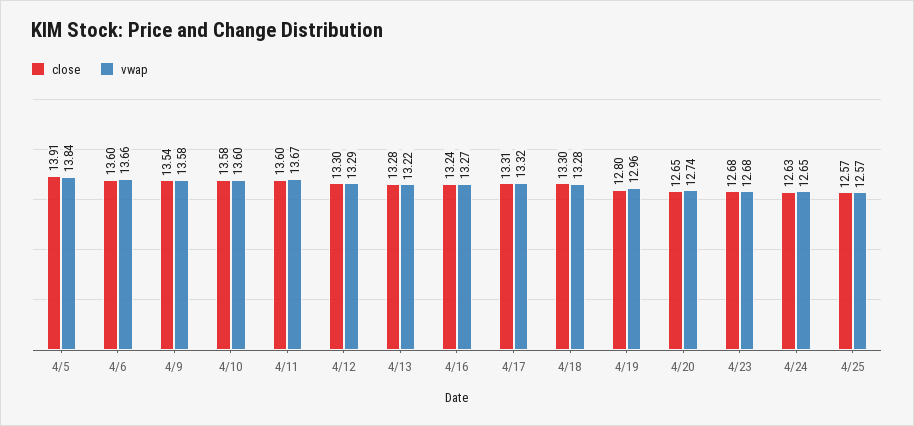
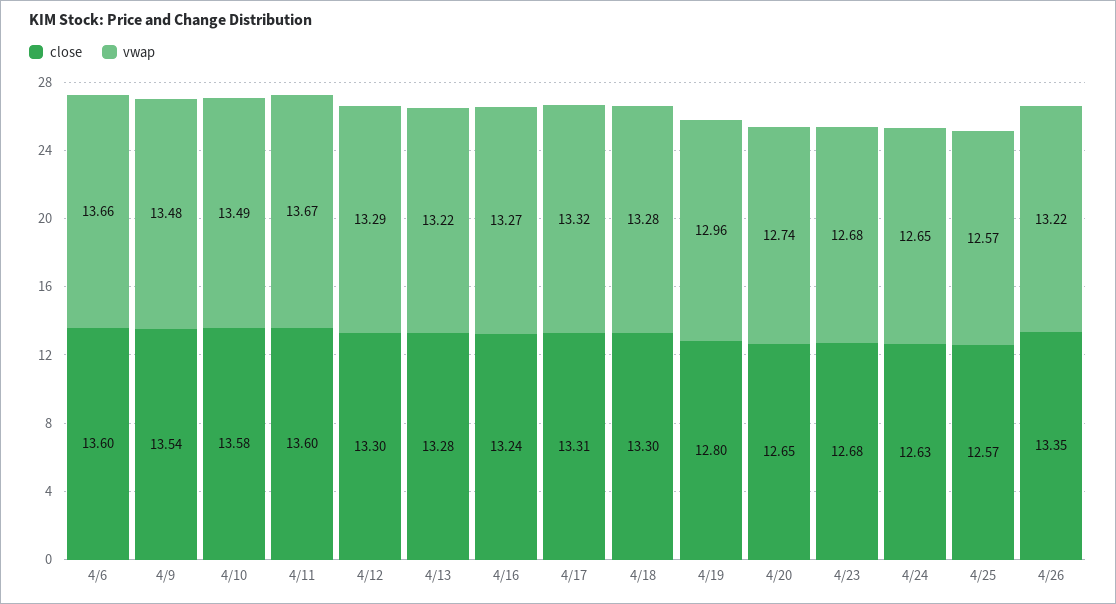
close, 4/5: 13.91 -> none
vwap, 4/5: 13.84 -> none
vwap, 4/9: 13.58 -> 13.48
vwap, 4/10: 13.6 -> 13.49
close, 4/26: none -> 13.35
vwap, 4/26: none -> 13.22

